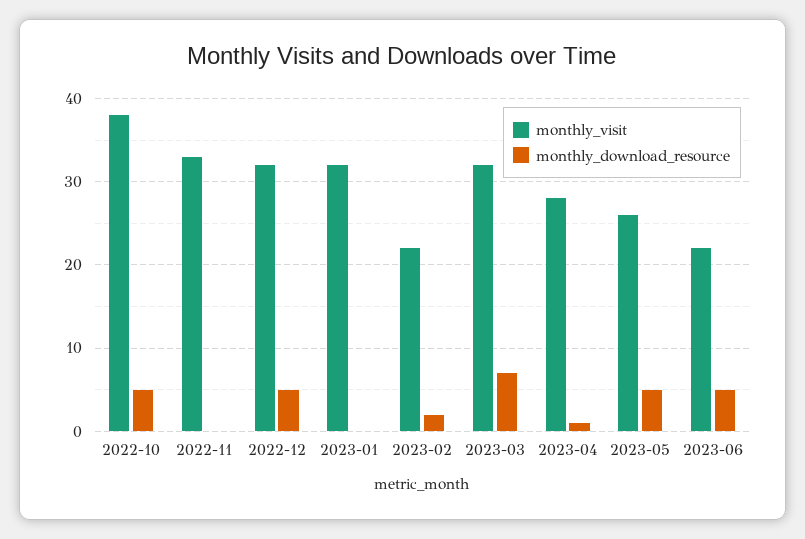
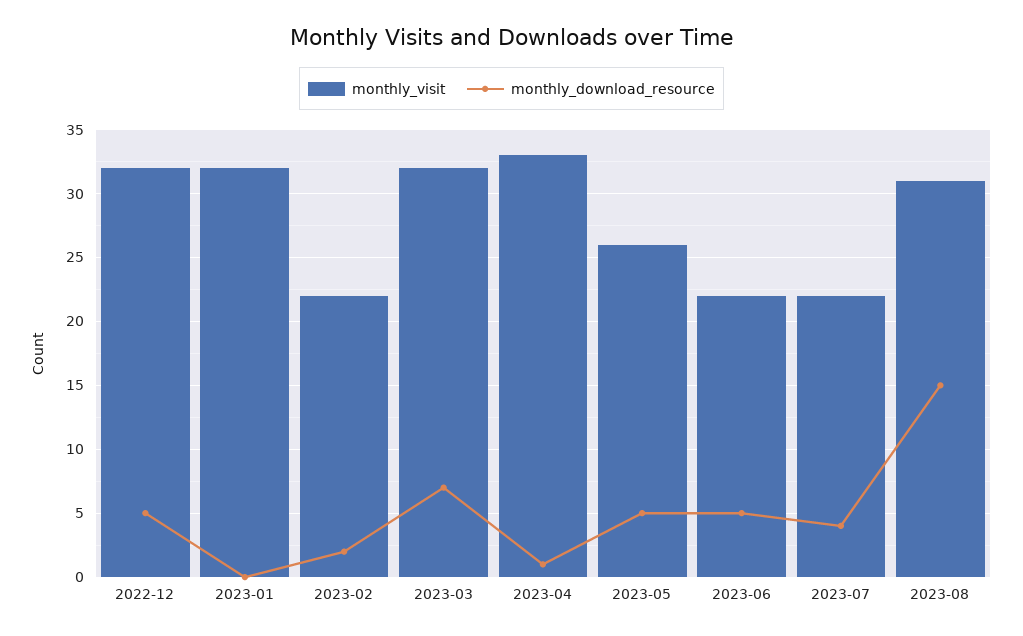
monthly_visit, 2022-10: 38 -> none
monthly_download_resource, 2022-10: 5 -> none
monthly_visit, 2022-11: 33 -> none
monthly_download_resource, 2022-11: 0 -> none
monthly_visit, 2023-04: 28 -> 33
monthly_visit, 2023-07: none -> 22
monthly_download_resource, 2023-07: none -> 4
monthly_visit, 2023-08: none -> 31
monthly_download_resource, 2023-08: none -> 15

